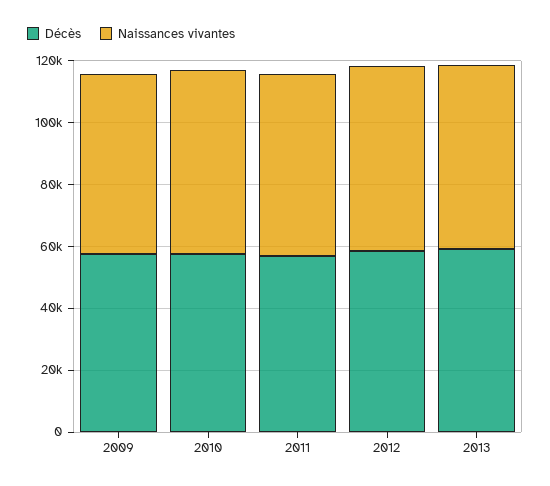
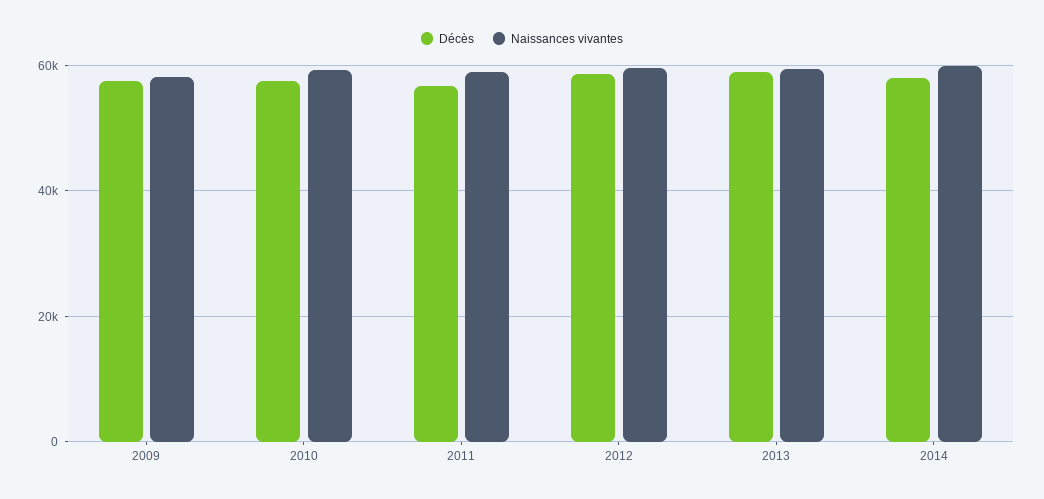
Décès, 2014: none -> 58000
Naissances vivantes, 2014: none -> 60000

